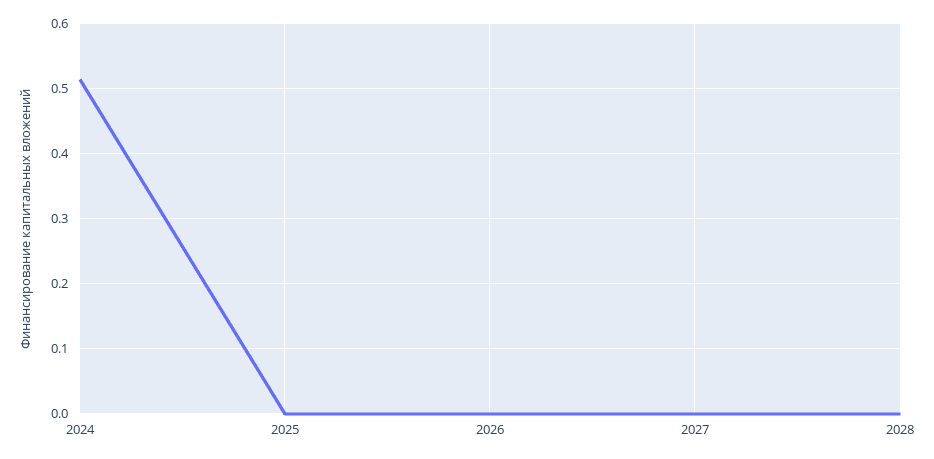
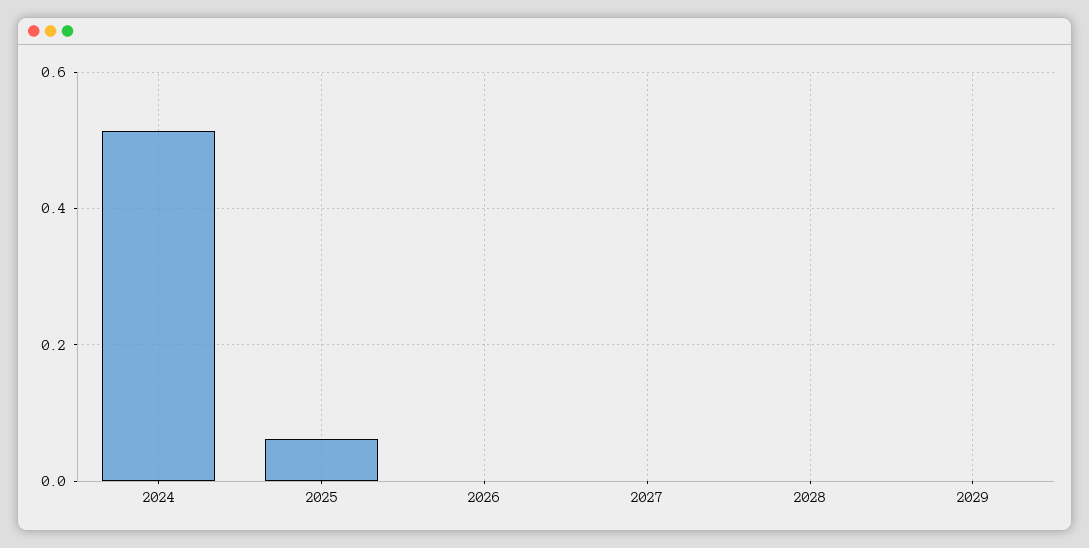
2025: 0 -> 0.06
2029: none -> 0

